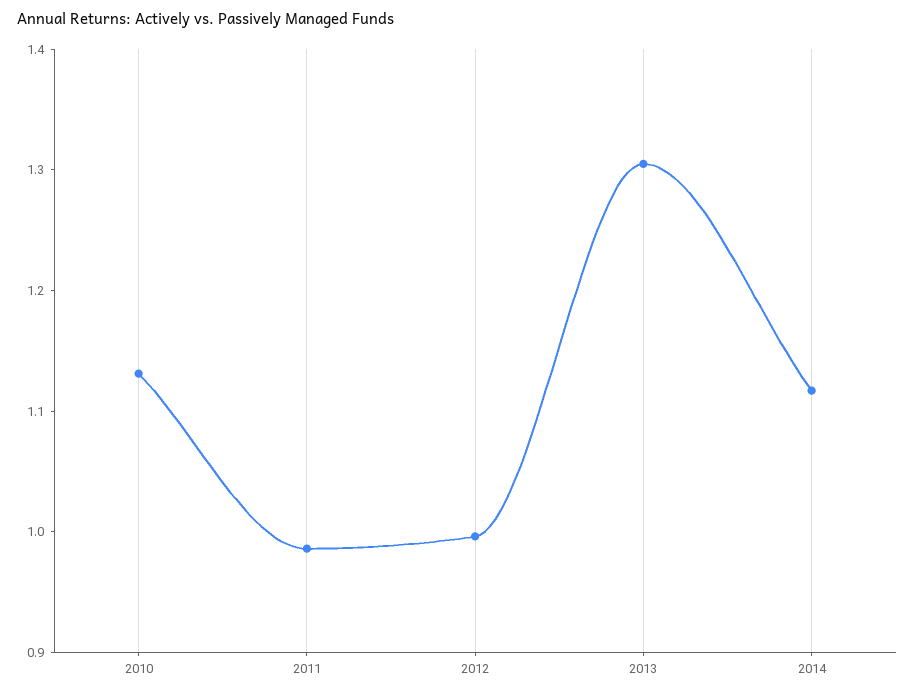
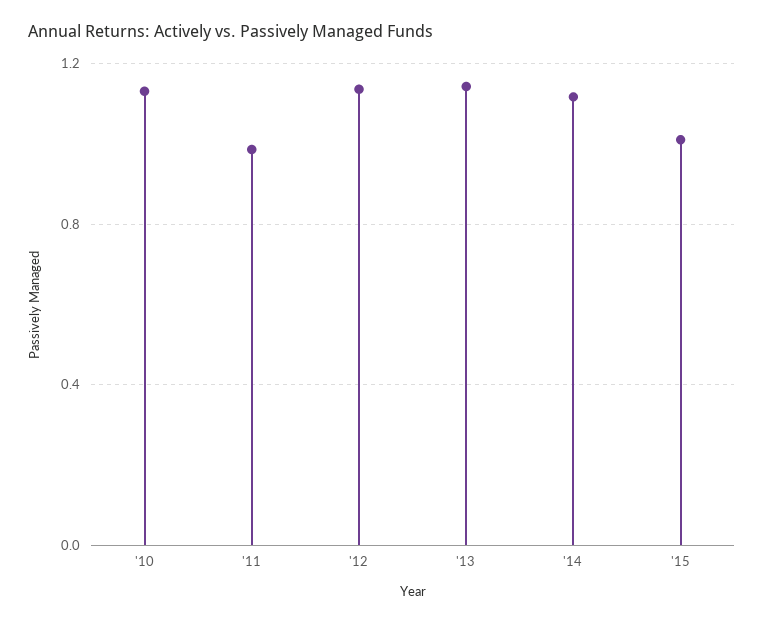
2012: 1 -> 1.15
2013: 1.3 -> 1.15
'15: none -> 1

